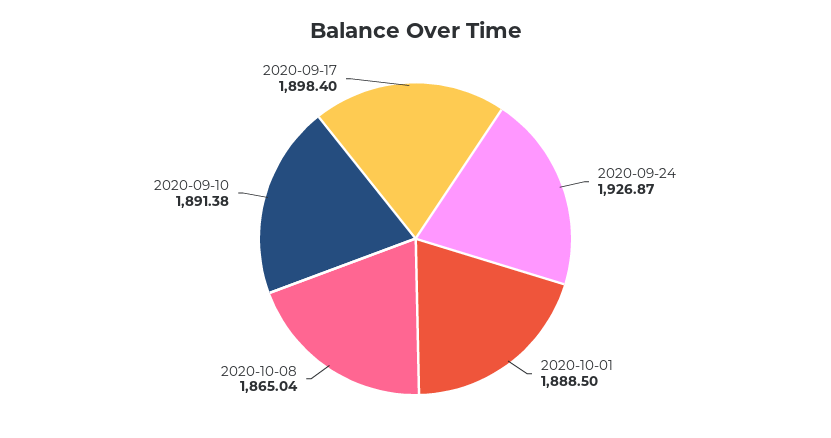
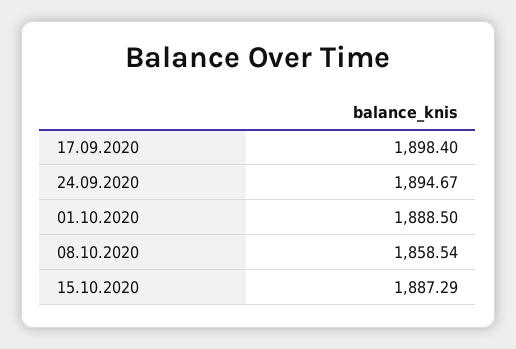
2020-09-24: 1926.87 -> 1894.67
2020-10-08: 1865.04 -> 1858.54
2020-09-10: 1891.38 -> none
15.10.2020: none -> 1887.29

